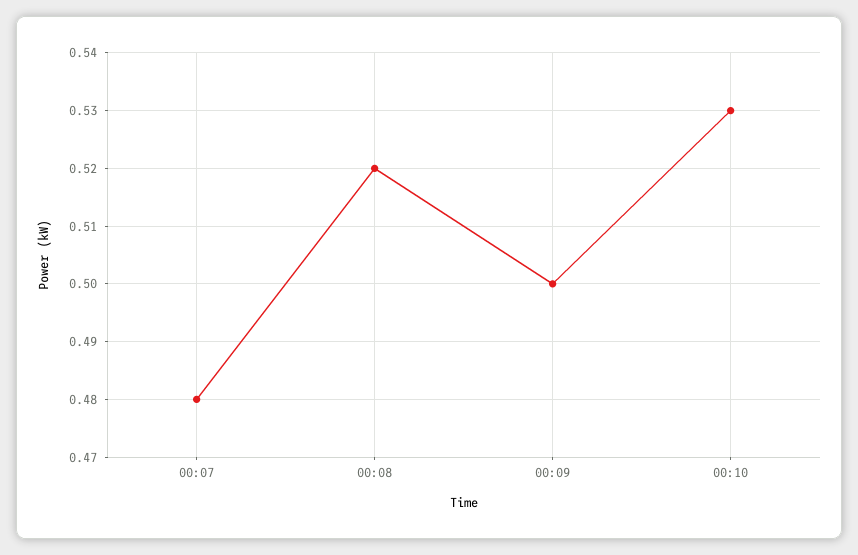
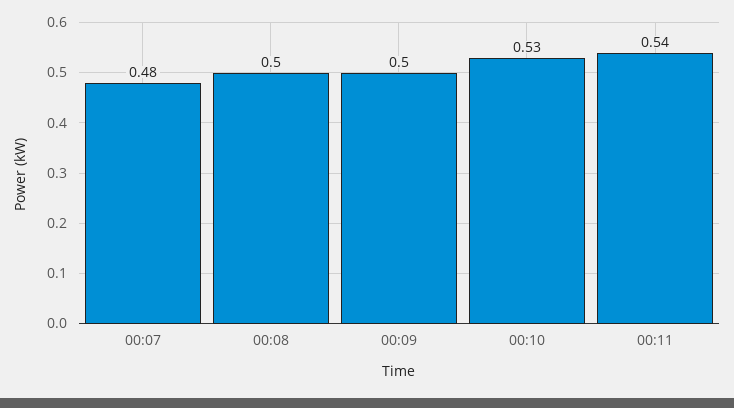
00:08: 0.52 -> 0.5
00:11: none -> 0.54

